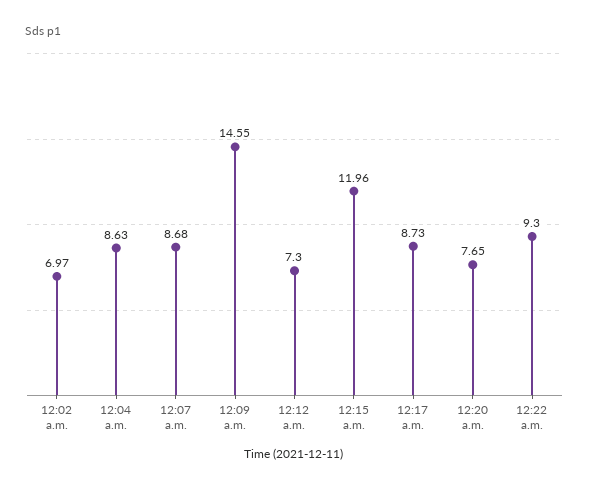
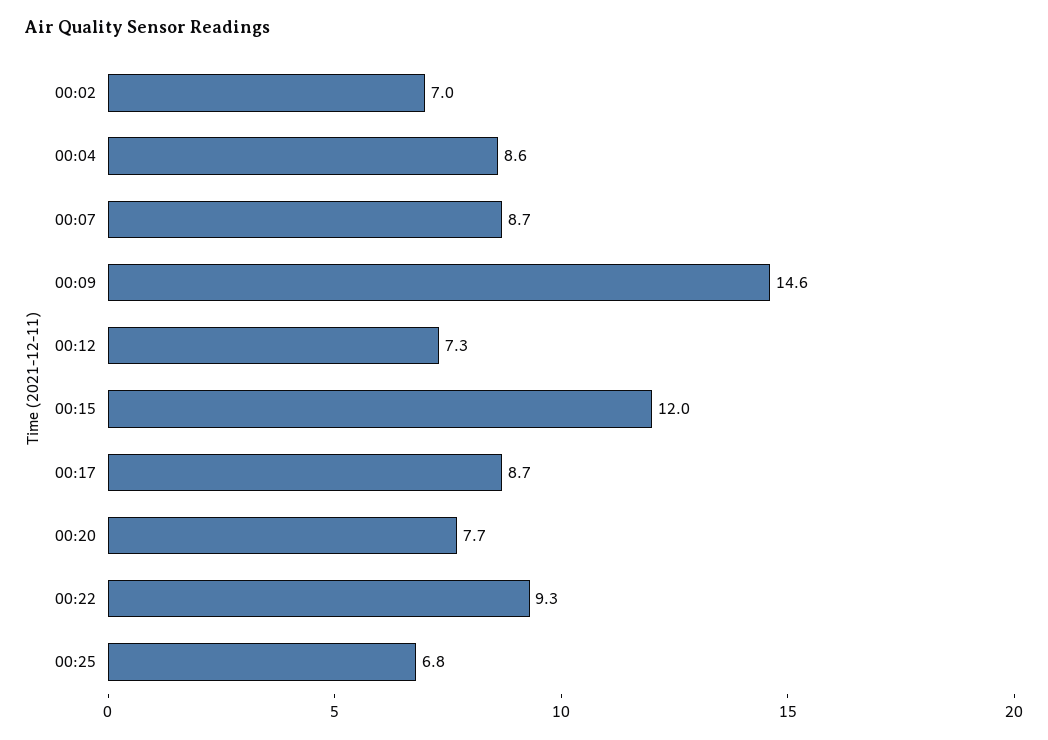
00:25: none -> 6.8

